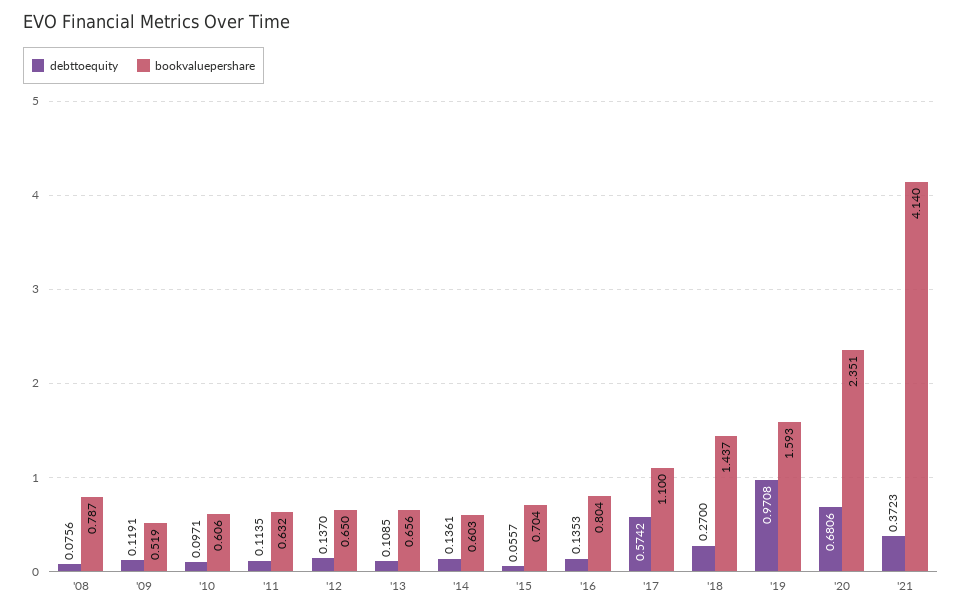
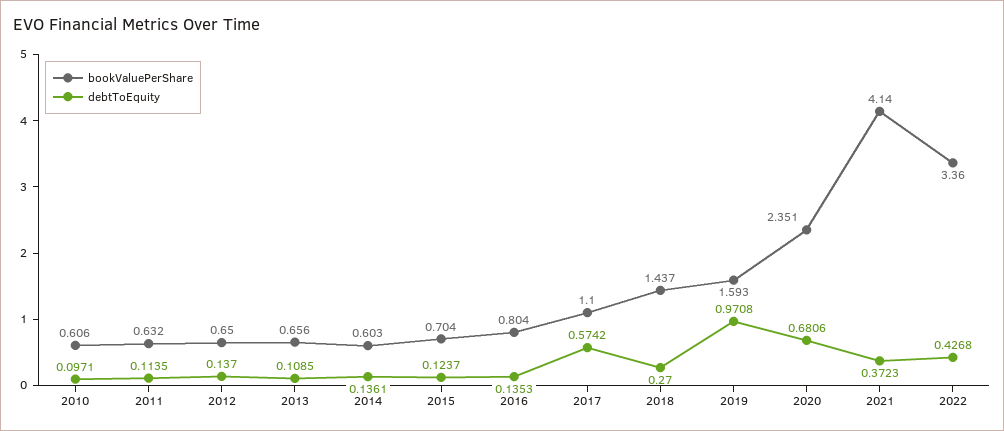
debttoequity, '08: 0.0756 -> none
bookvaluepershare, '08: 0.787 -> none
debttoequity, '09: 0.1191 -> none
bookvaluepershare, '09: 0.519 -> none
debttoequity, '15: 0.0557 -> 0.1237
bookvaluepershare, 2022: none -> 3.36
debttoequity, 2022: none -> 0.4268

